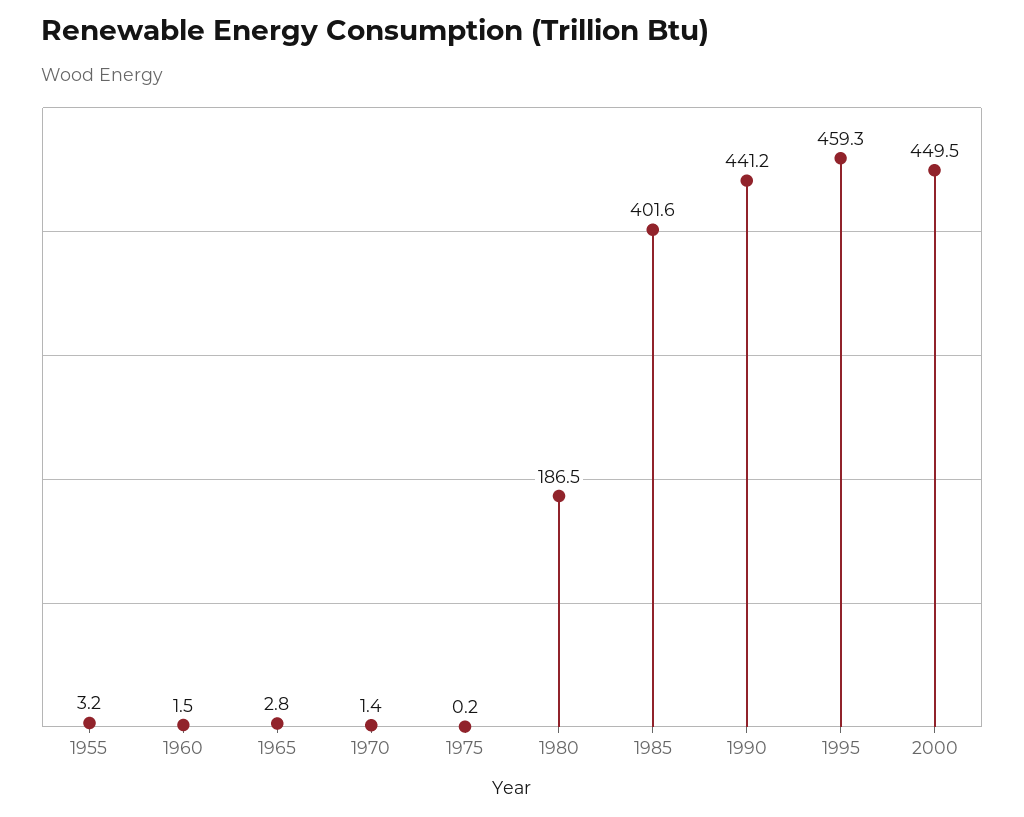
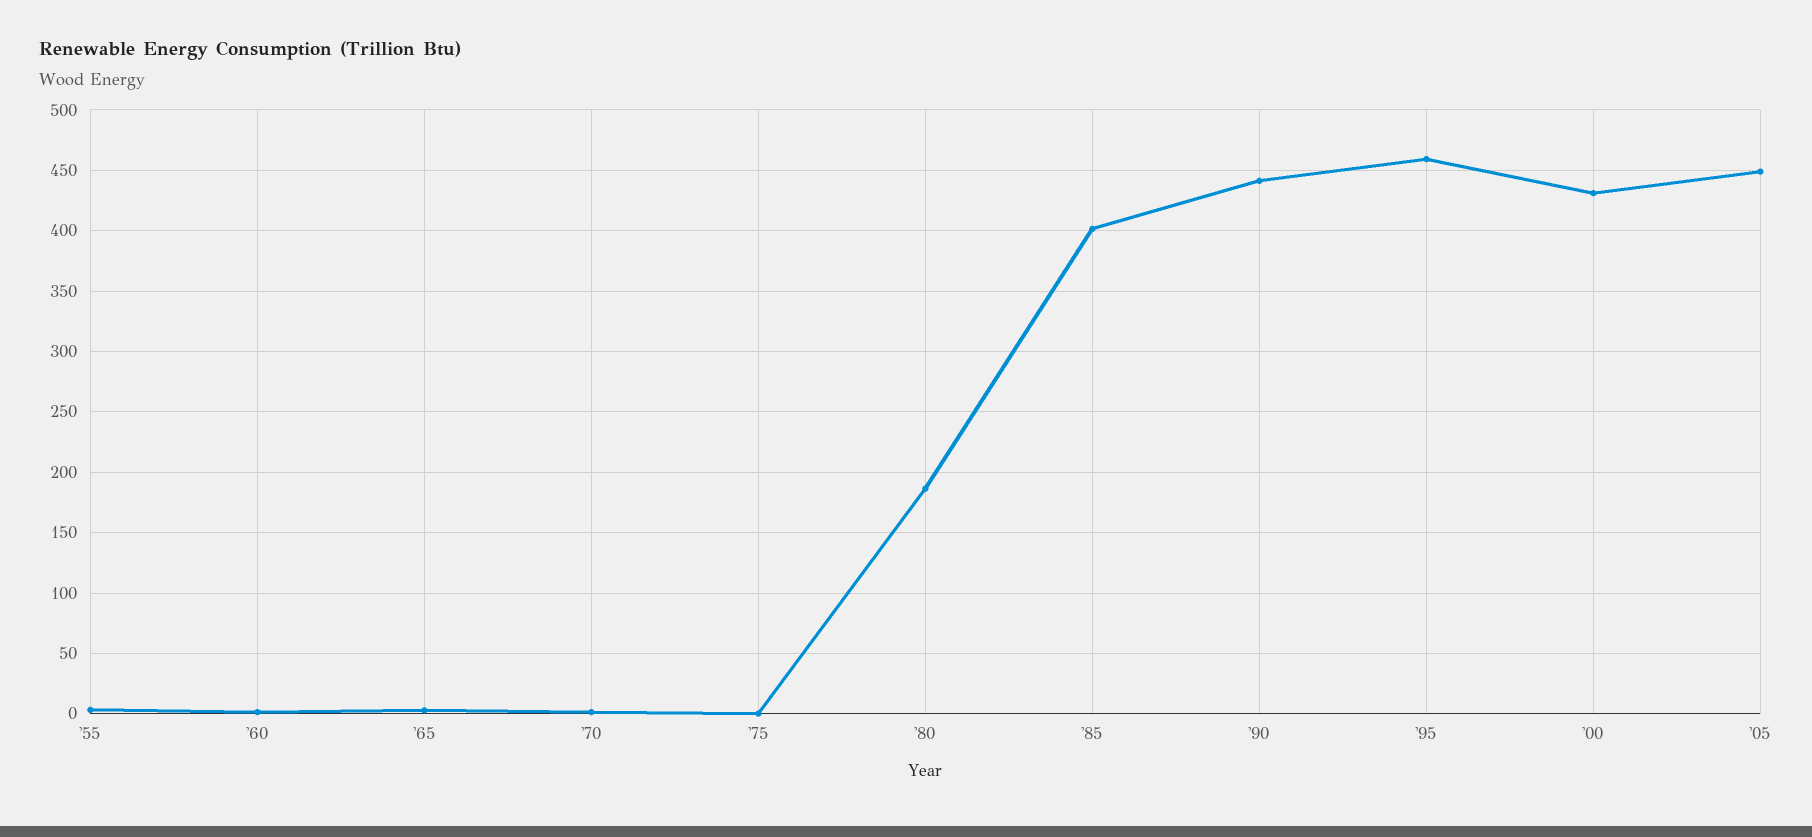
2000: 449.5 -> 430
'05: none -> 450

